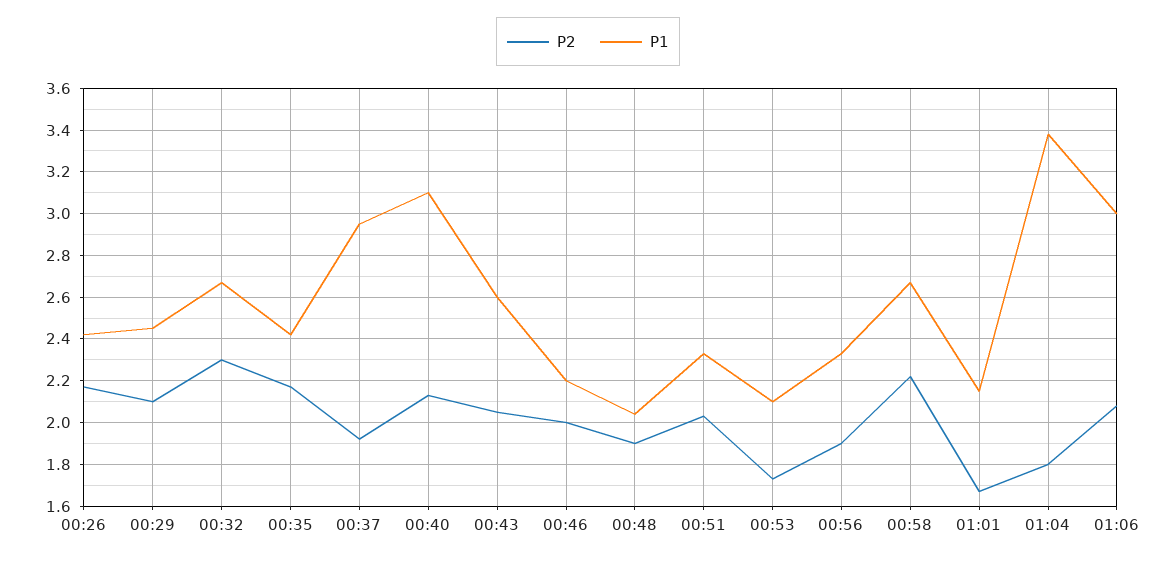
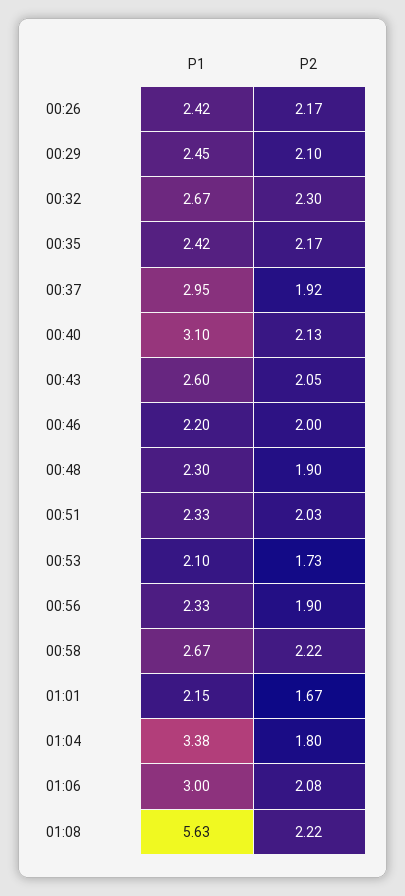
P1, 00:48: 2.05 -> 2.3
P1, 01:08: none -> 5.63
P2, 01:08: none -> 2.22

